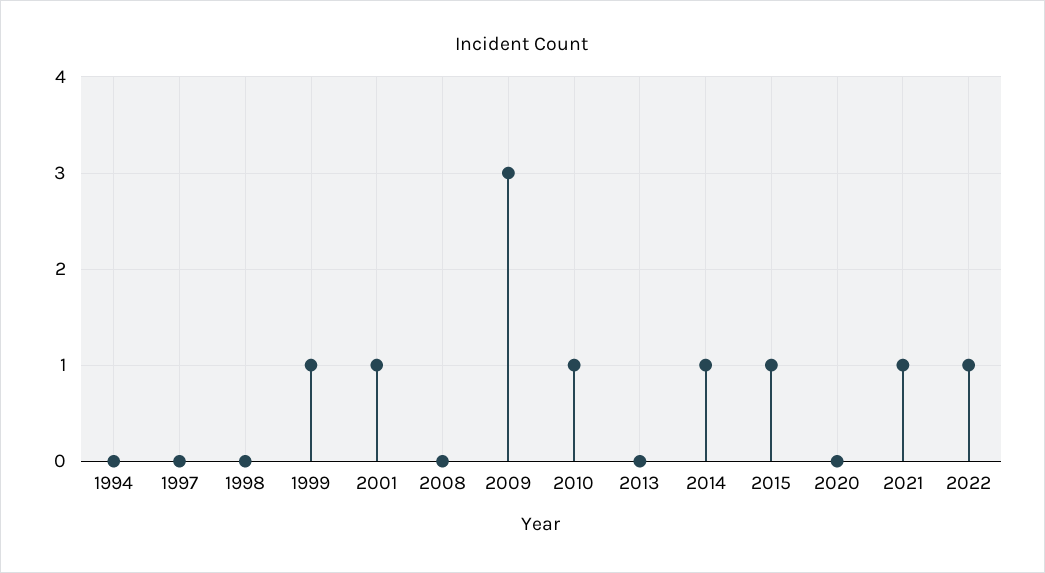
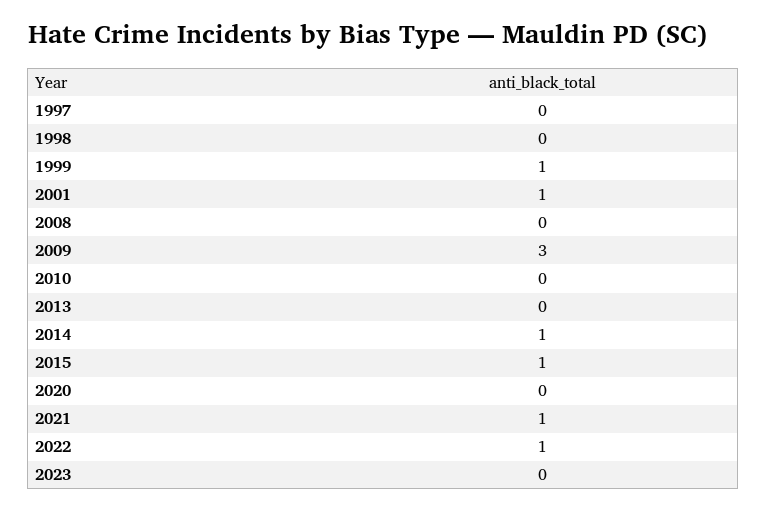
1994: 0 -> none
2010: 1 -> 0
2023: none -> 0

